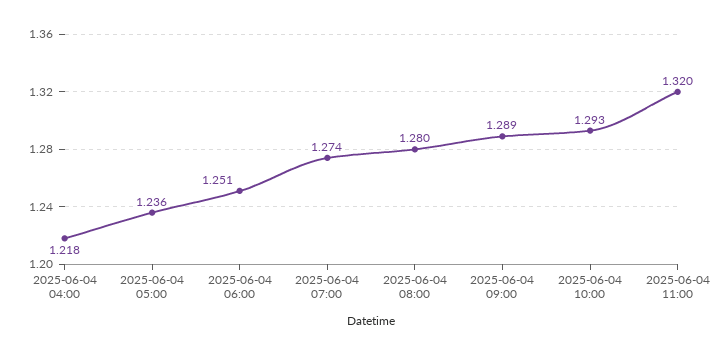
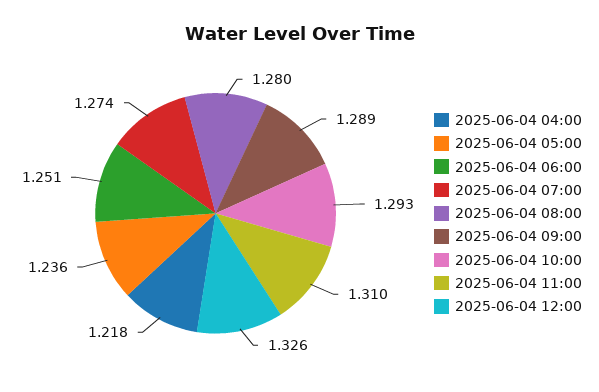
2025-06-04 11:00: 1.32 -> 1.31
2025-06-04 12:00: none -> 1.326

